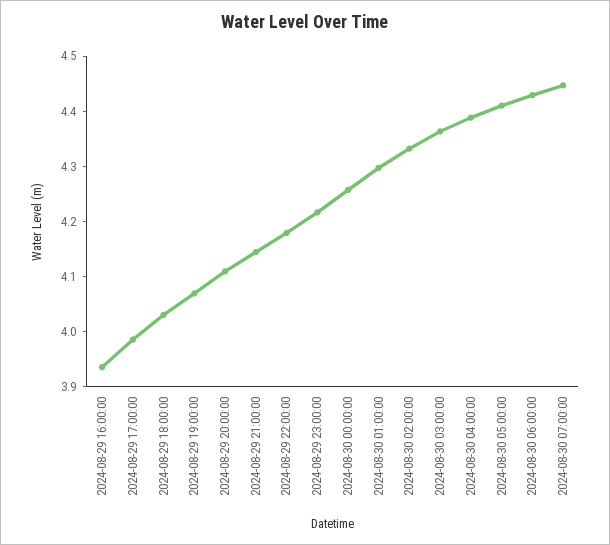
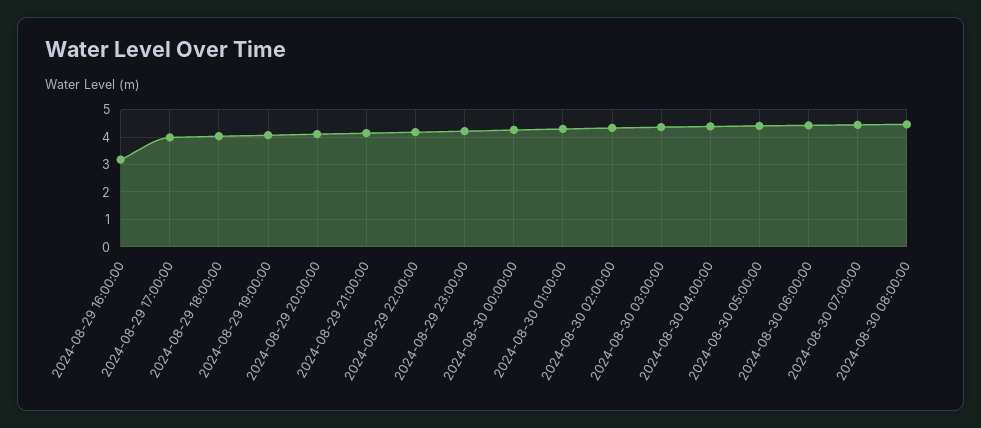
2024-08-29 16:00:00: 3.94 -> 3.25
2024-08-30 08:00:00: none -> 4.5

